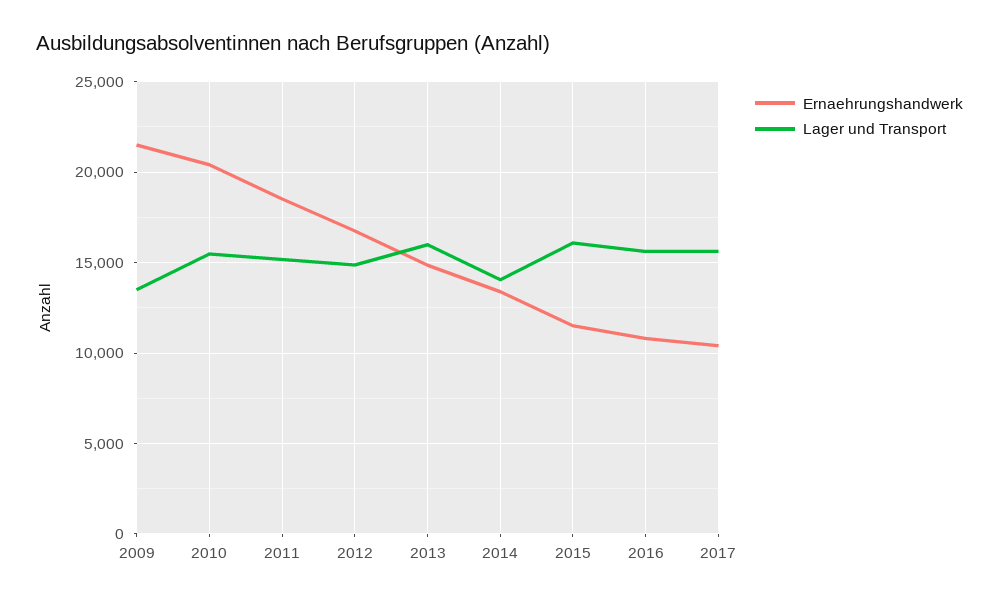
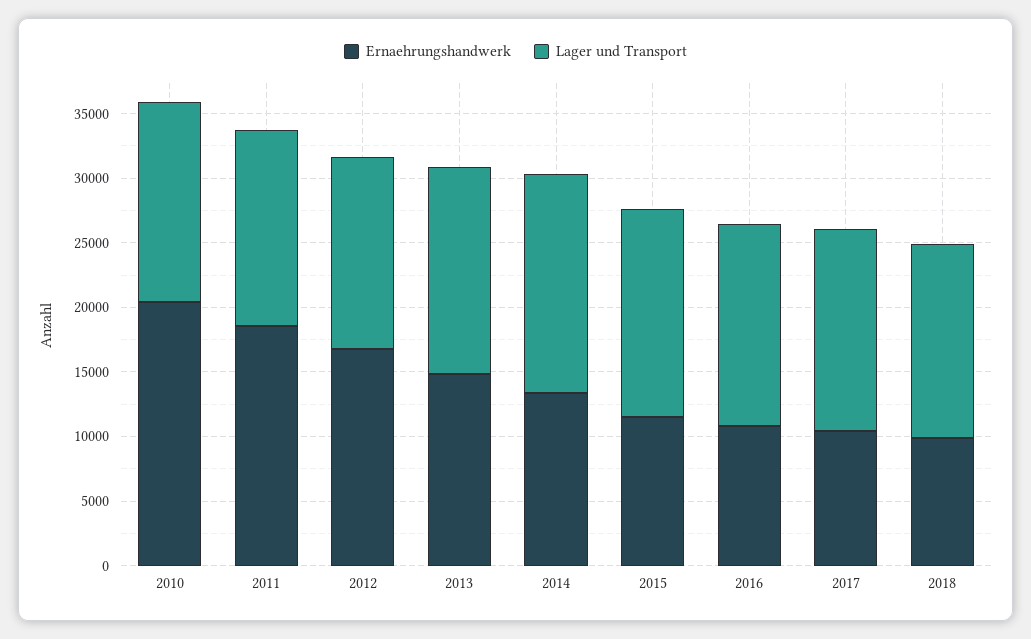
Ernaehrungshandwerk, 2009: 21500 -> none
Lager und Transport, 2009: 13500 -> none
Lager und Transport, 2014: 14000 -> 17000
Ernaehrungshandwerk, 2018: none -> 10000
Lager und Transport, 2018: none -> 15000

